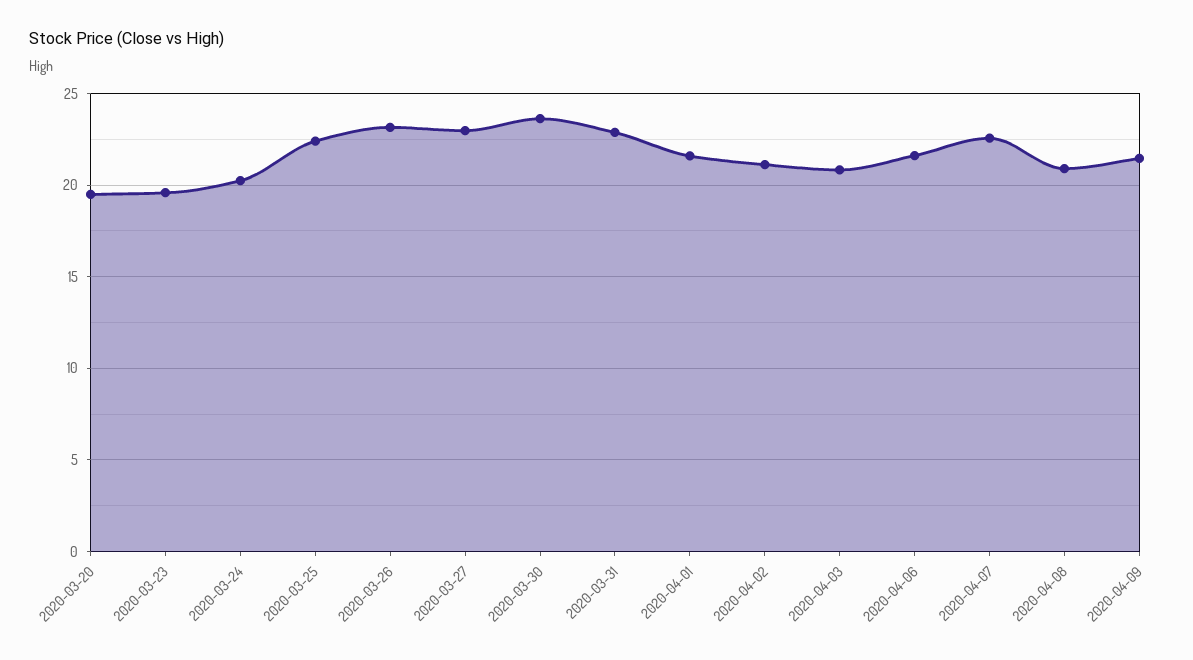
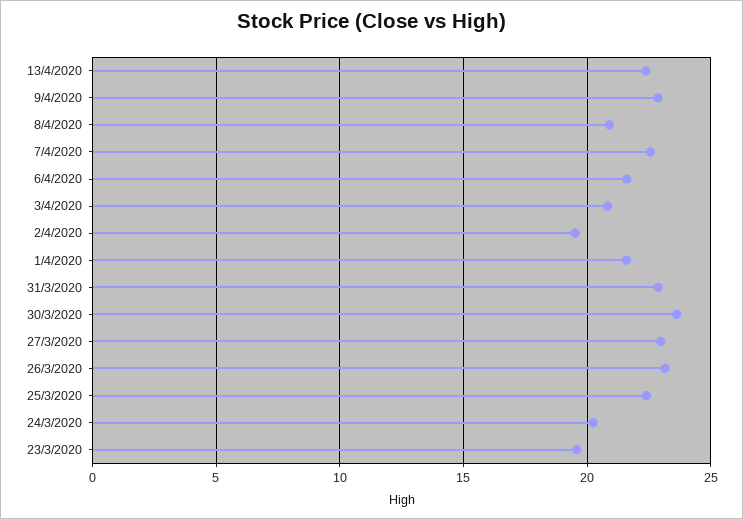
2020-03-20: 19.5 -> none
2020-04-02: 21 -> 19.5
2020-04-09: 21.5 -> 23
13/4/2020: none -> 22.5

